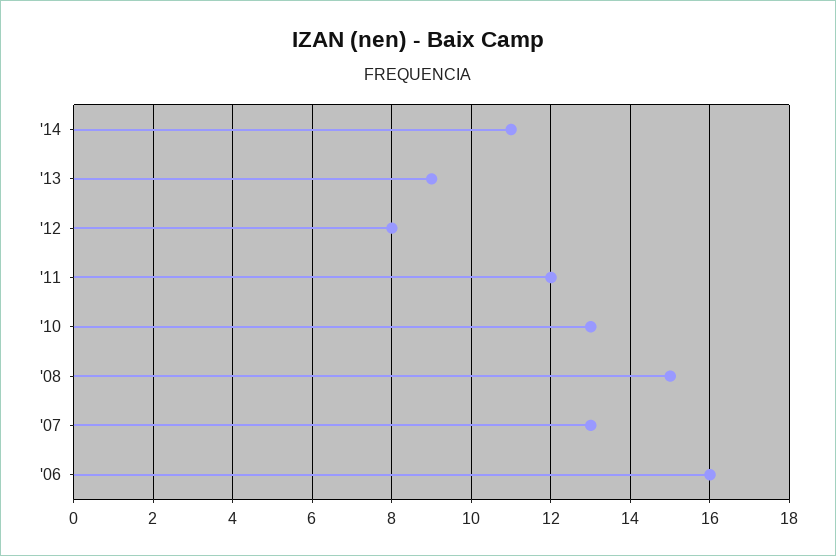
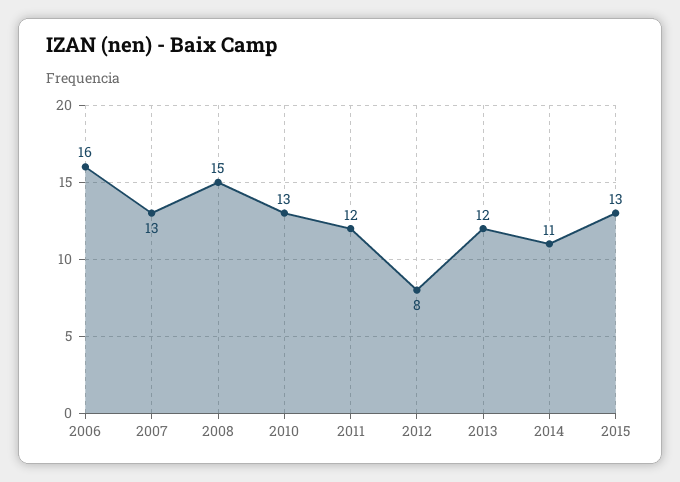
'13: 9 -> 12
2015: none -> 13

